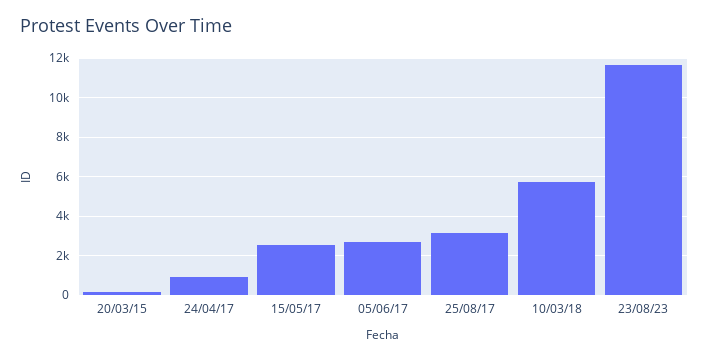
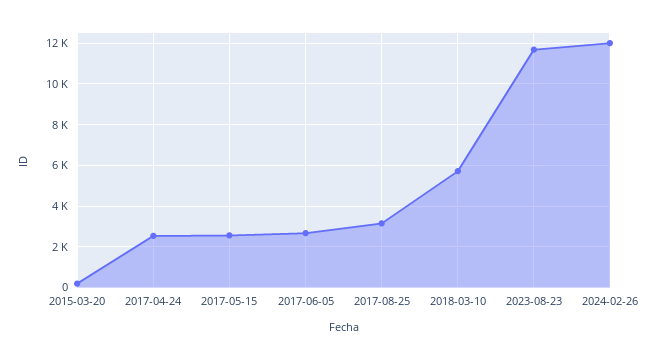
24/04/17: 1000 -> 2500
2024-02-26: none -> 12000

